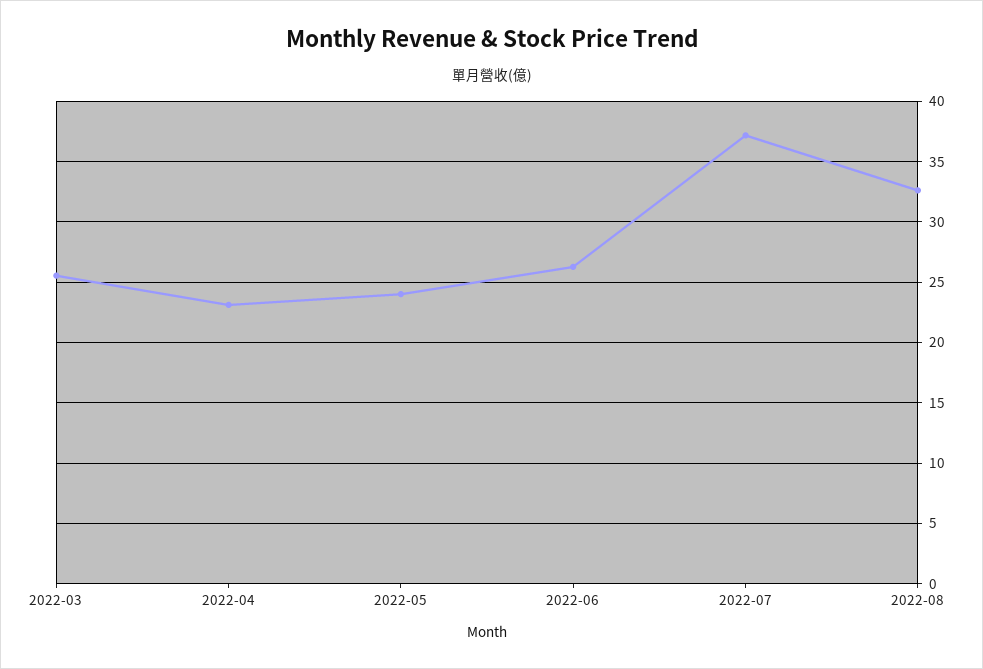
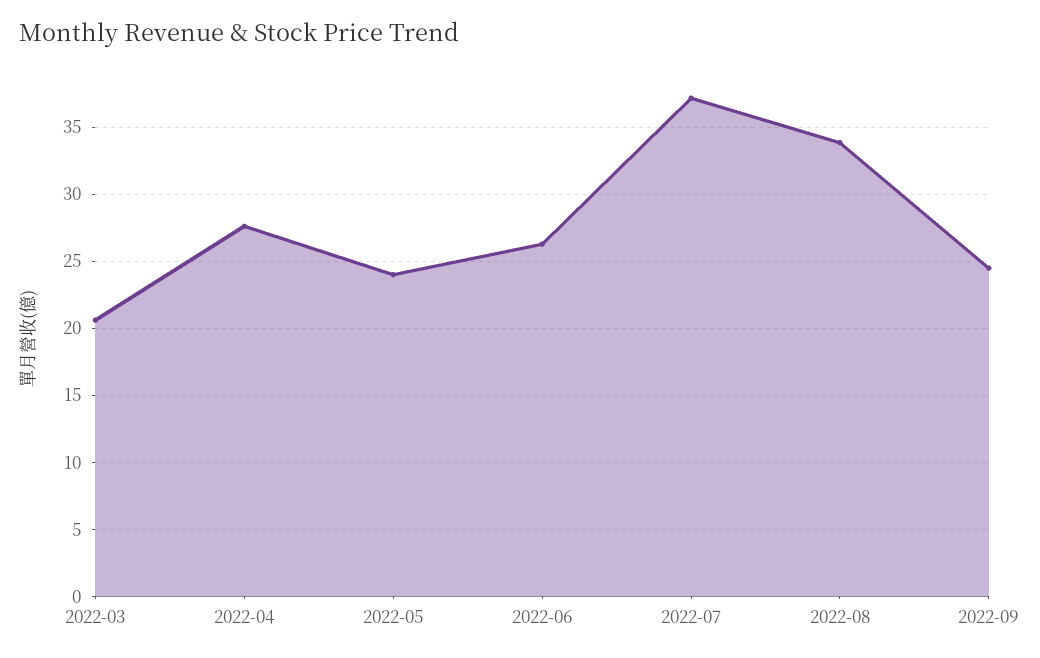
2022-03: 25.5 -> 20.5
2022-04: 23 -> 27.5
2022-08: 32.5 -> 34
2022-09: none -> 24.5

